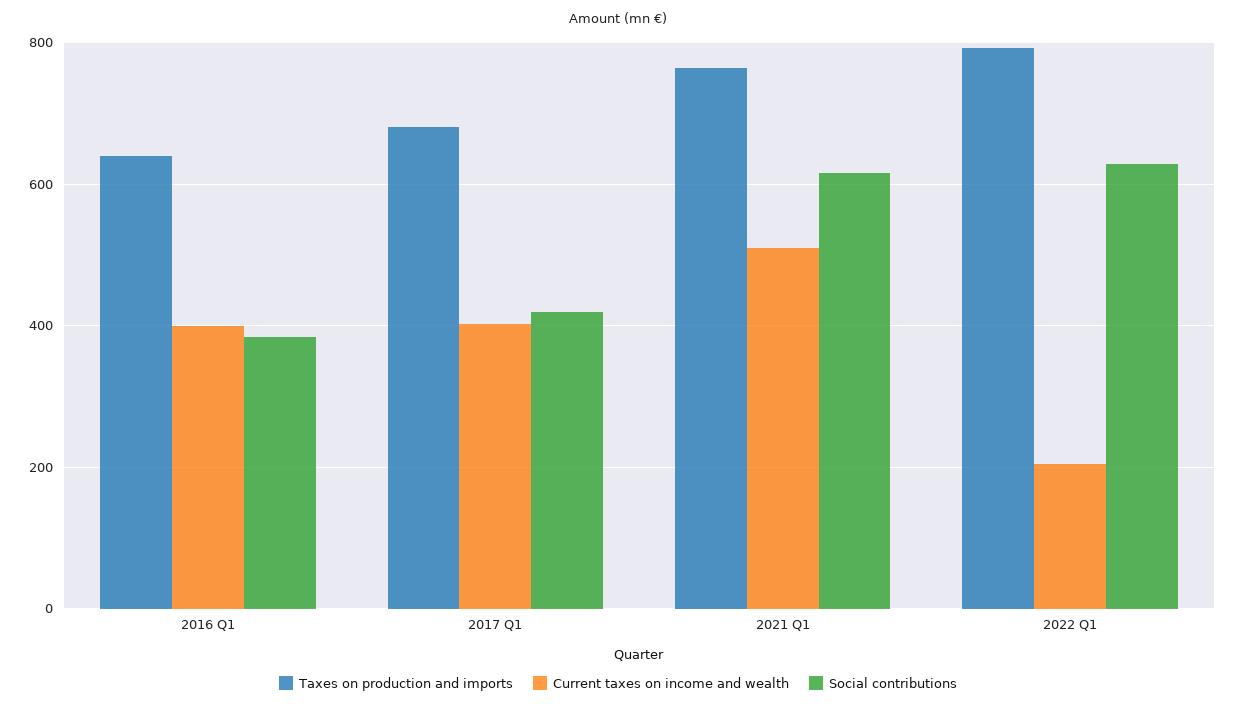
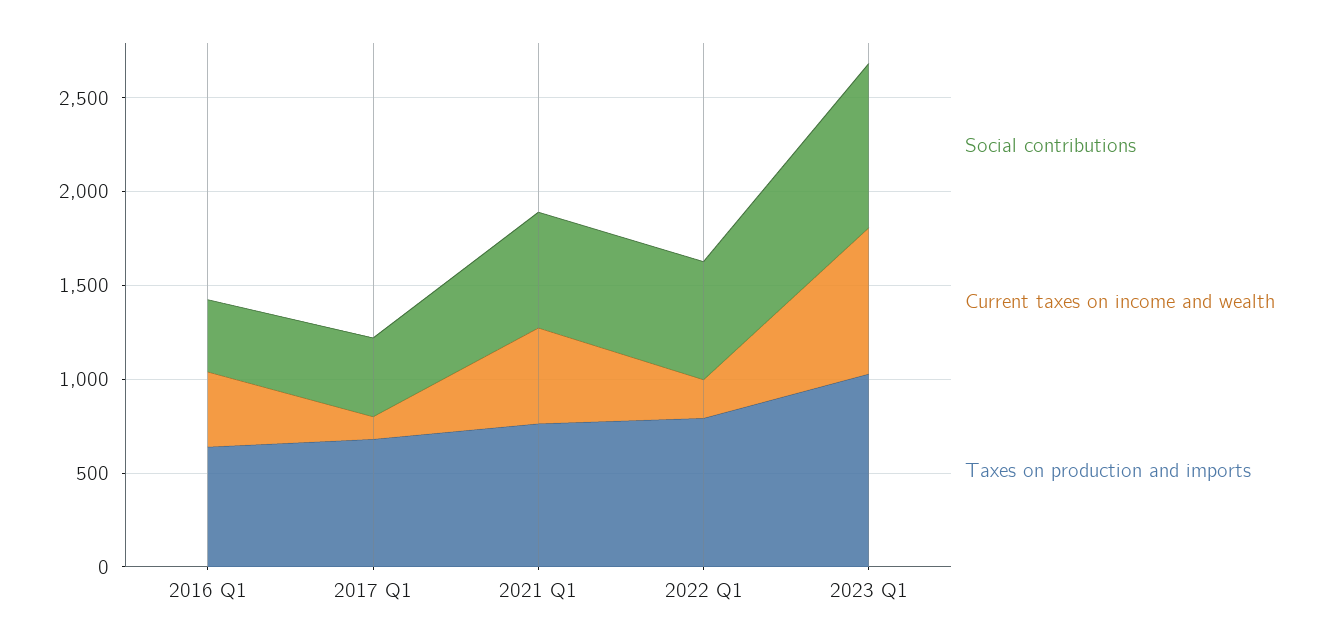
Current taxes on income and wealth, 2017 Q1: 400 -> 100
Social contributions, 2023 Q1: none -> 900
Current taxes on income and wealth, 2023 Q1: none -> 800
Taxes on production and imports, 2023 Q1: none -> 1000

